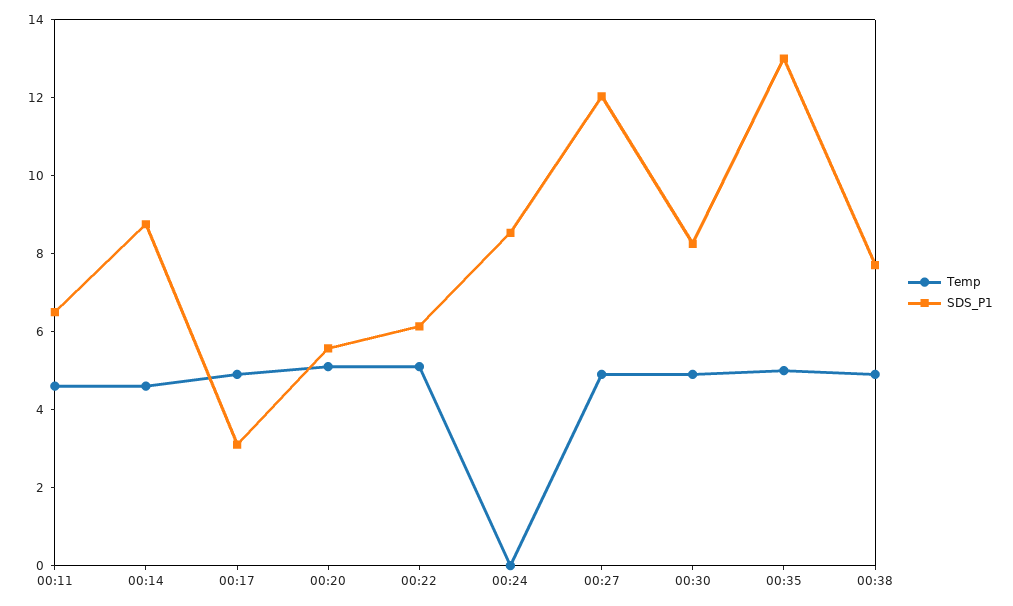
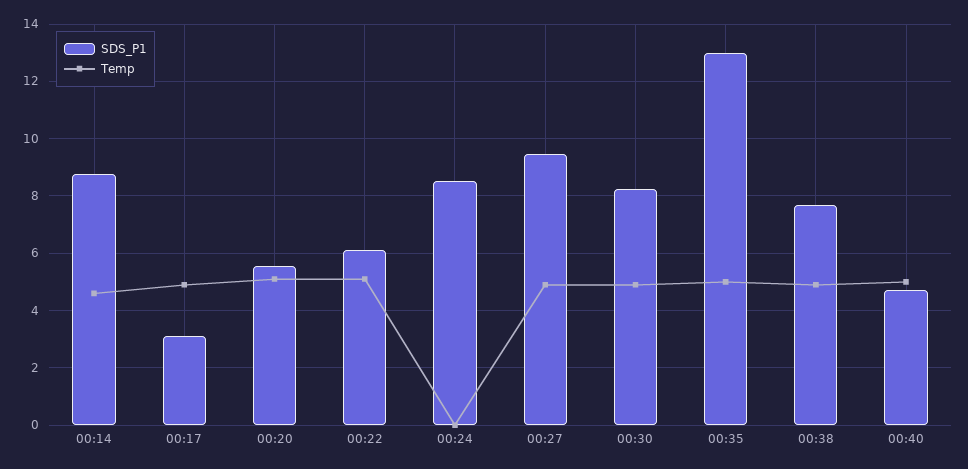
Temp, 00:11: 4.5 -> none
SDS_P1, 00:11: 6.5 -> none
SDS_P1, 00:27: 12 -> 9.5
SDS_P1, 00:40: none -> 4.75
Temp, 00:40: none -> 5

